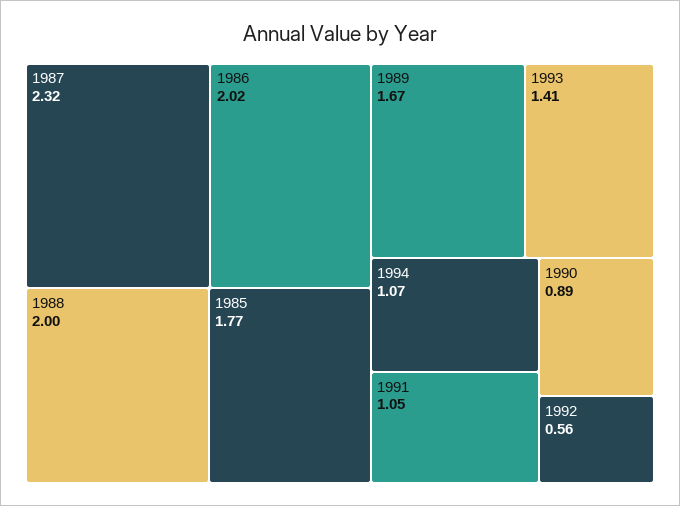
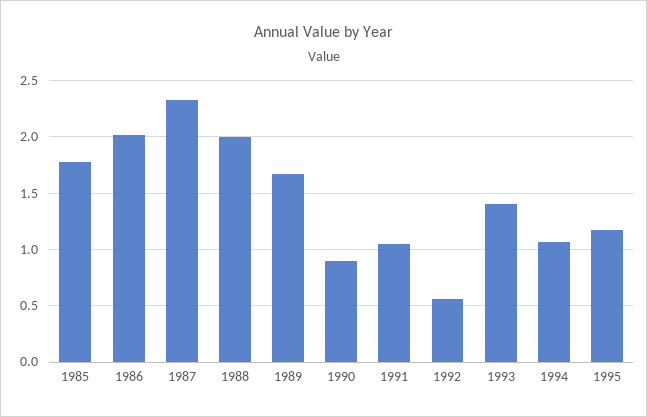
1995: none -> 1.2

